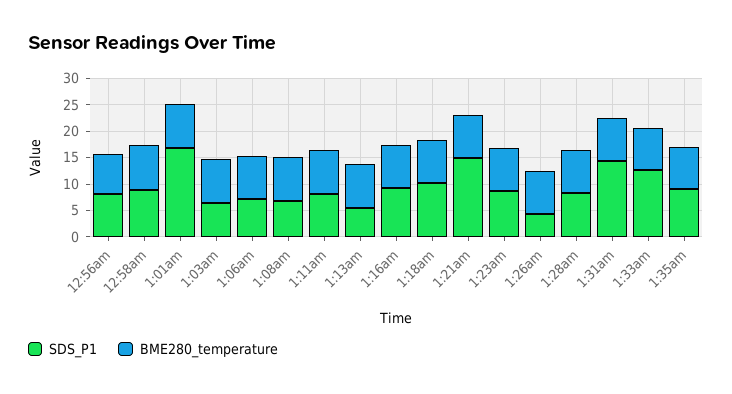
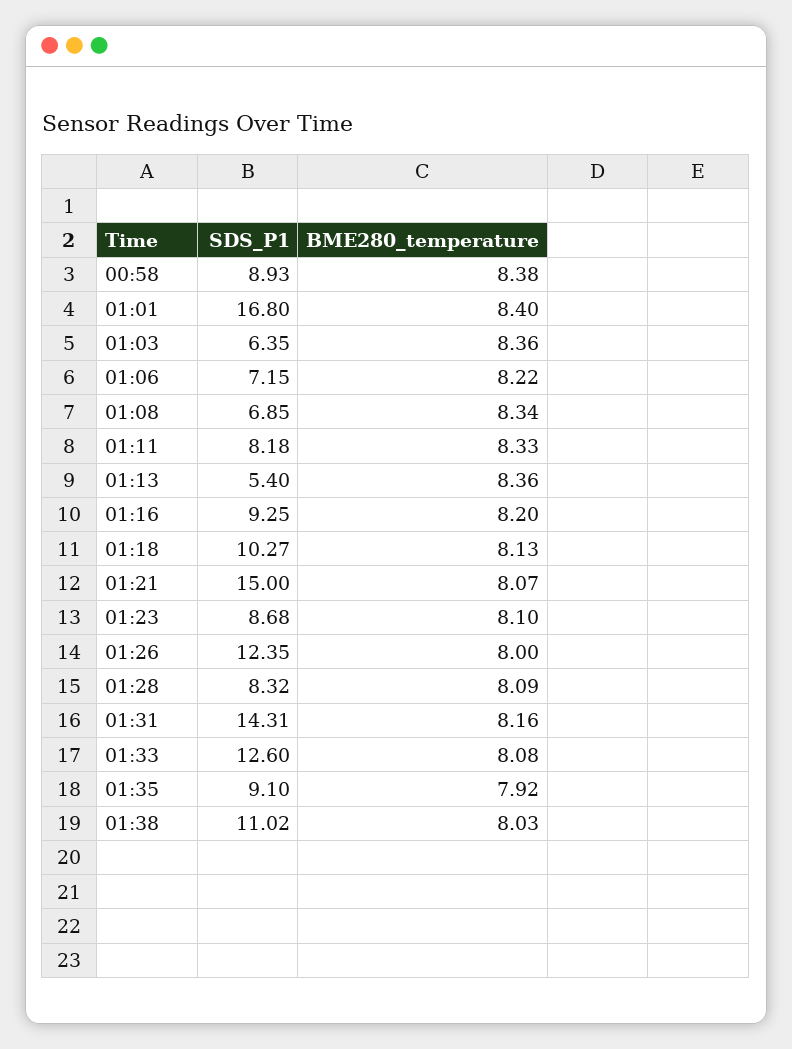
SDS_P1, 12:56am: 7.5 -> none
BME280_temperature, 12:56am: 7.5 -> none
SDS_P1, 1:26am: 5 -> 12.35
SDS_P1, 01:38: none -> 11.02
BME280_temperature, 01:38: none -> 8.03

